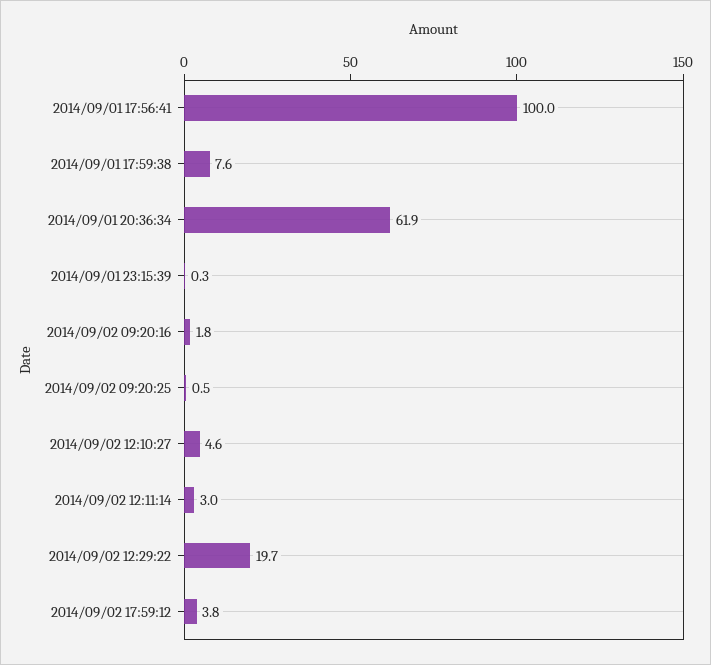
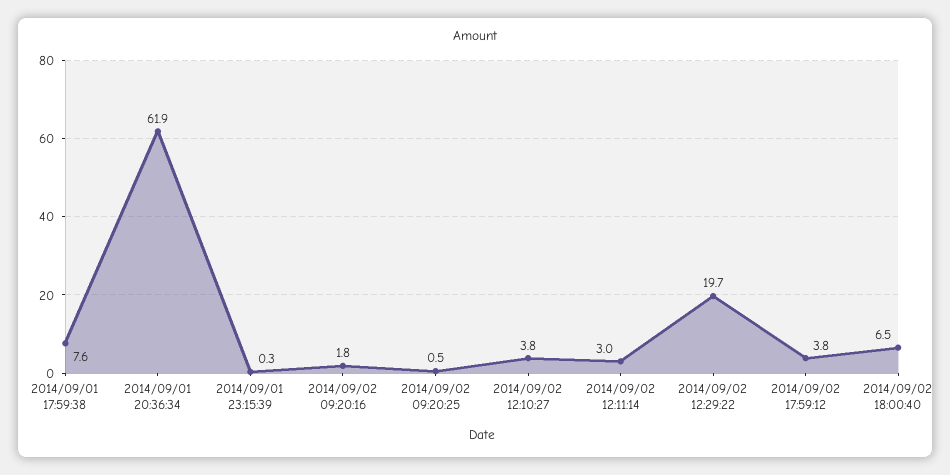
2014/09/01 17:56:41: 100 -> none
2014/09/02 12:10:27: 4.6 -> 3.8
2014/09/02 18:00:40: none -> 6.5

